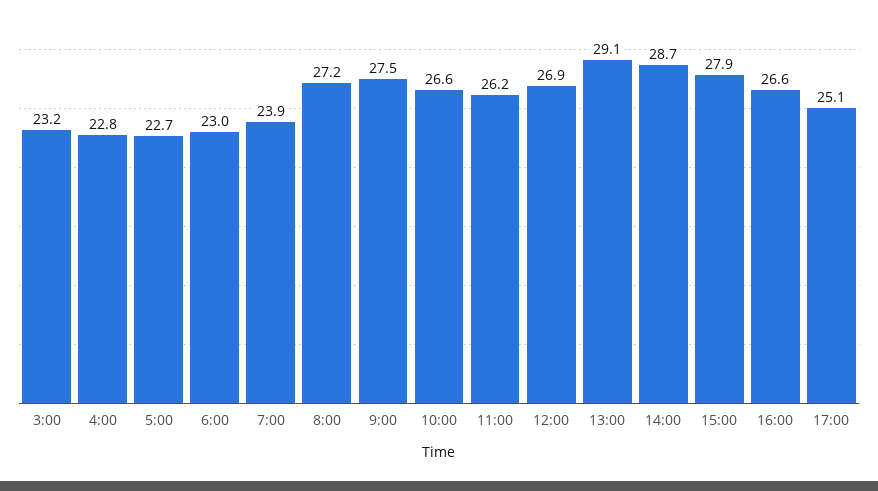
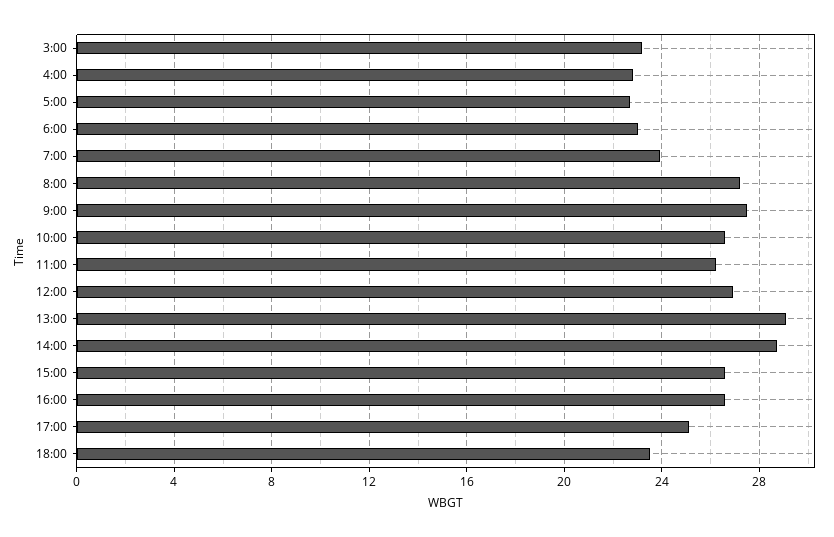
15:00: 27.9 -> 26.5
18:00: none -> 23.5

